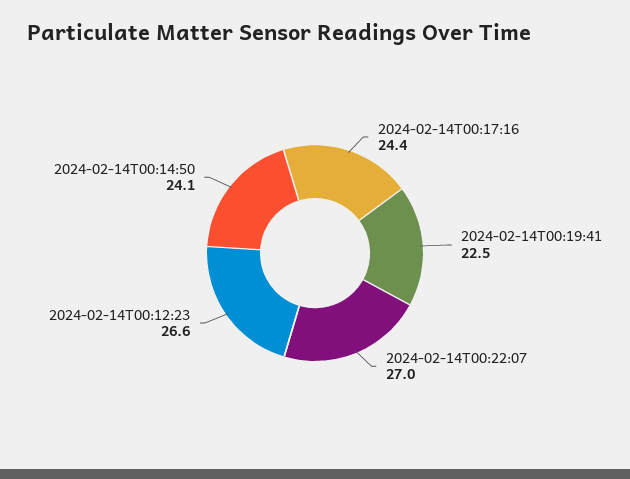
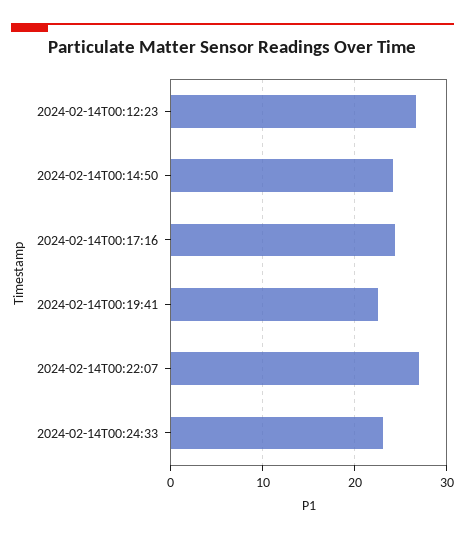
2024-02-14T00:24:33: none -> 23

